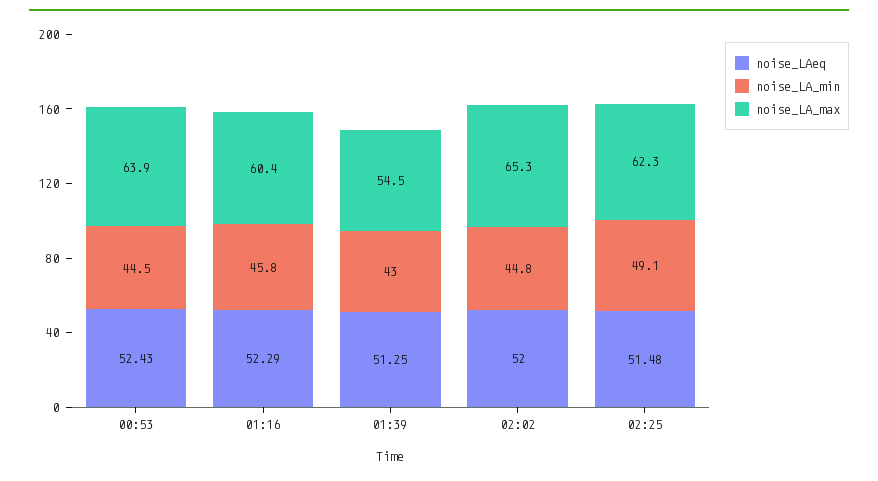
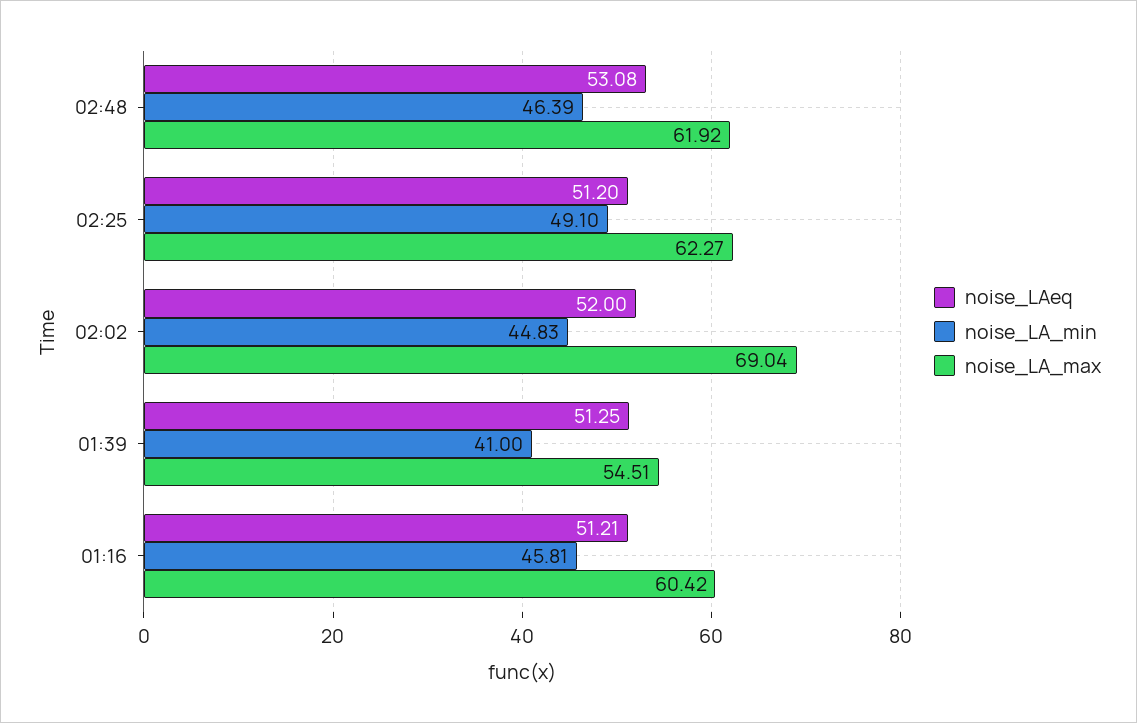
noise_LAeq, 00:53: 52.43 -> none
noise_LA_min, 00:53: 44.5 -> none
noise_LA_max, 00:53: 63.9 -> none
noise_LAeq, 01:16: 52.29 -> 51.21
noise_LA_min, 01:39: 43 -> 41
noise_LA_max, 02:02: 65.3 -> 69.04
noise_LAeq, 02:25: 51.48 -> 51.2
noise_LAeq, 02:48: none -> 53.08
noise_LA_min, 02:48: none -> 46.39
noise_LA_max, 02:48: none -> 61.92

